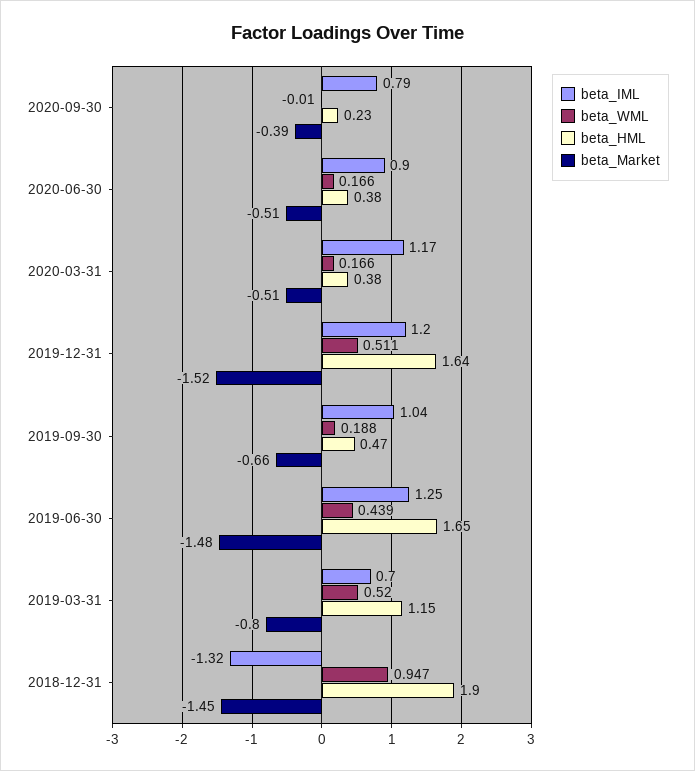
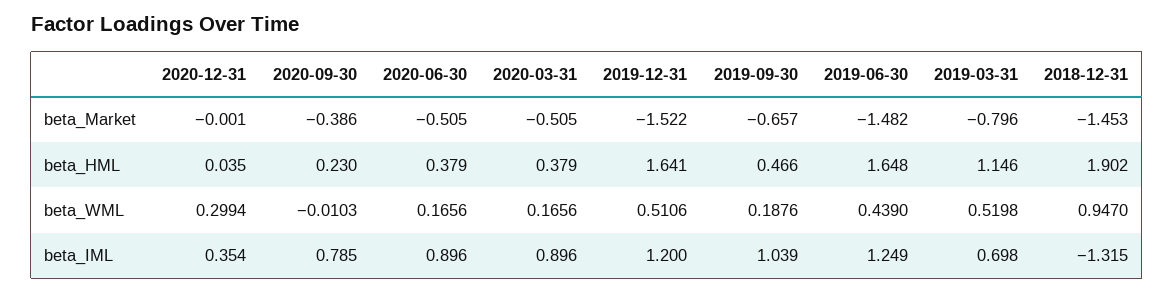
beta_IML, 2020-03-31: 1.17 -> 0.896
beta_Market, 2020-12-31: none -> -0.001
beta_HML, 2020-12-31: none -> 0.035
beta_WML, 2020-12-31: none -> 0.2994
beta_IML, 2020-12-31: none -> 0.354

